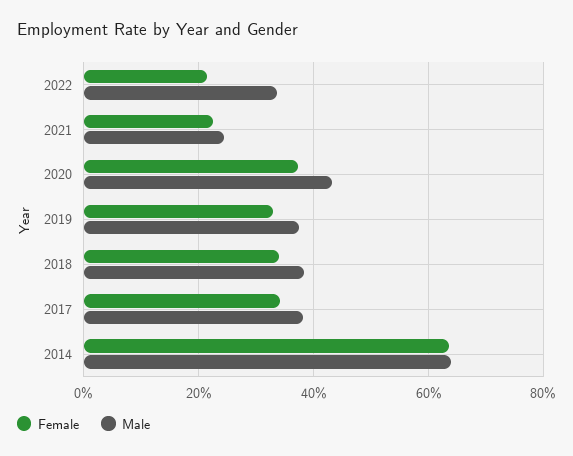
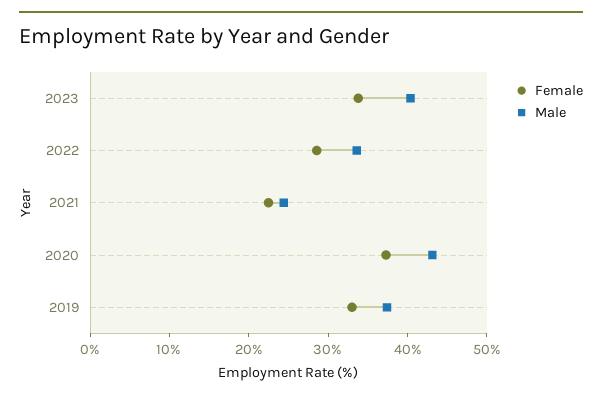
Female, 2022: 22 -> 28
Female, 2018: 34 -> none
Male, 2018: 38 -> none
Female, 2017: 34 -> none
Male, 2017: 38 -> none
Female, 2014: 64 -> none
Male, 2014: 64 -> none
Female, 2023: none -> 34
Male, 2023: none -> 40

